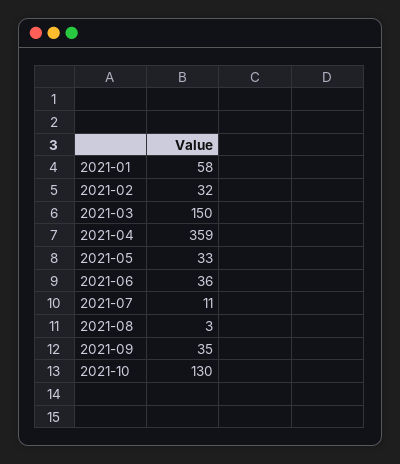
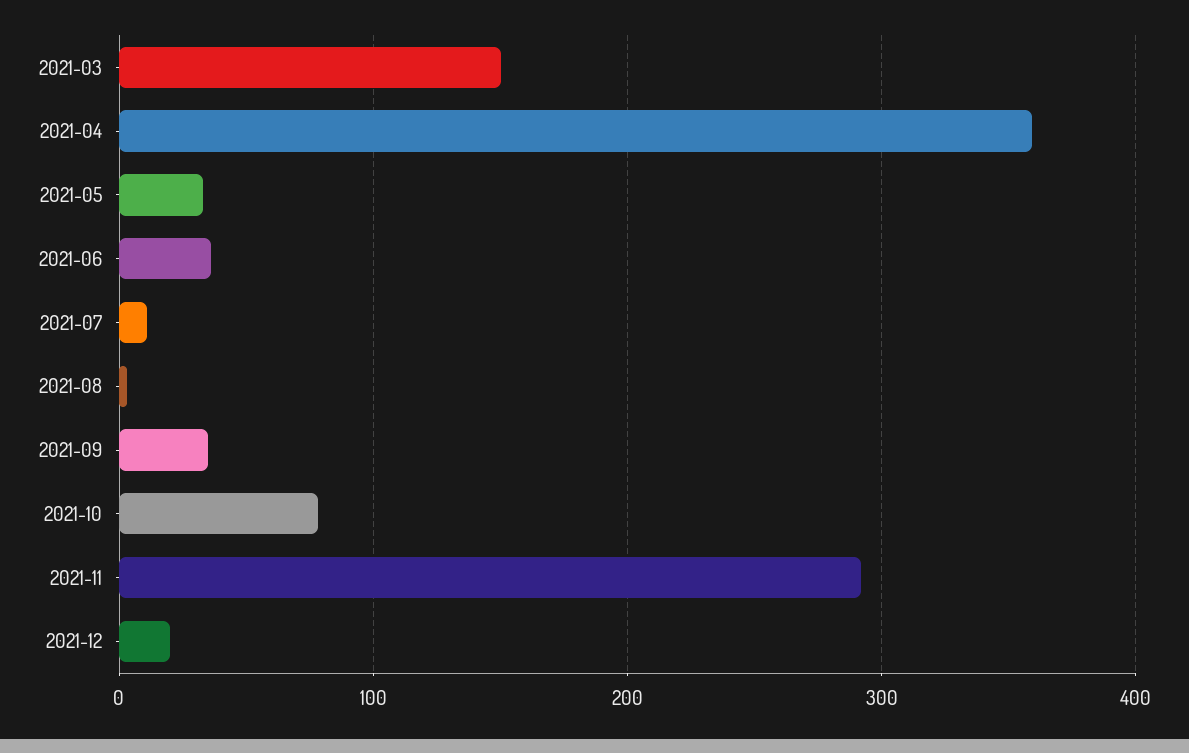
2021-01: 58 -> none
2021-02: 32 -> none
2021-10: 130 -> 80
2021-11: none -> 290
2021-12: none -> 20

